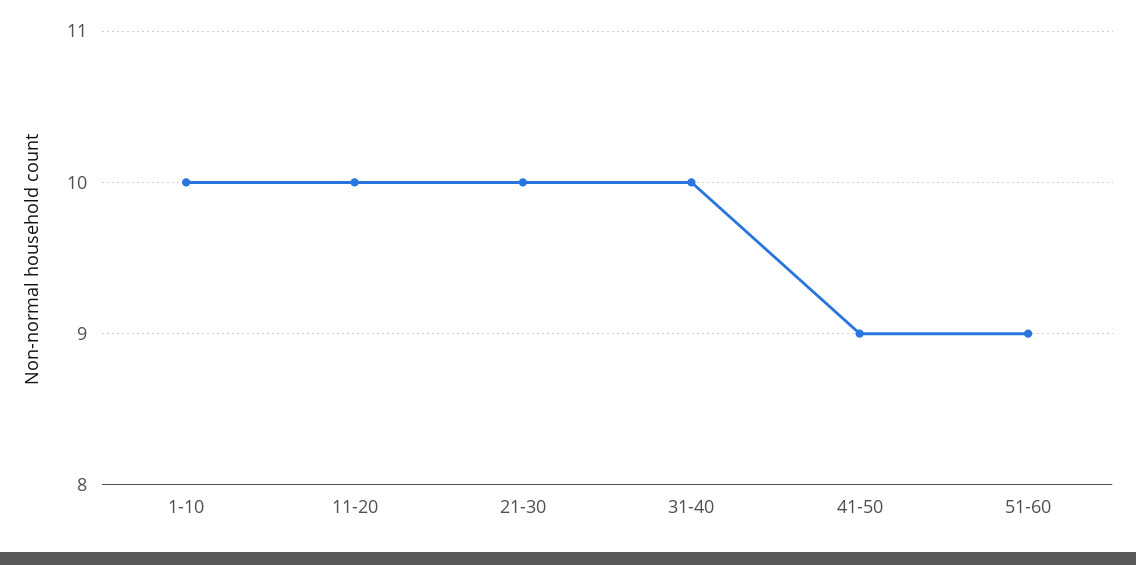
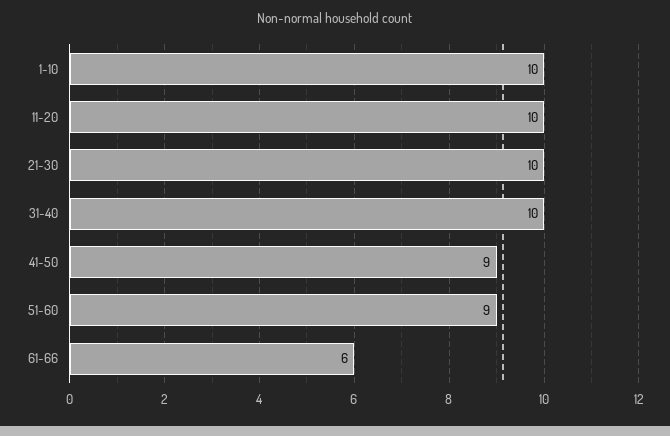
61-66: none -> 6

